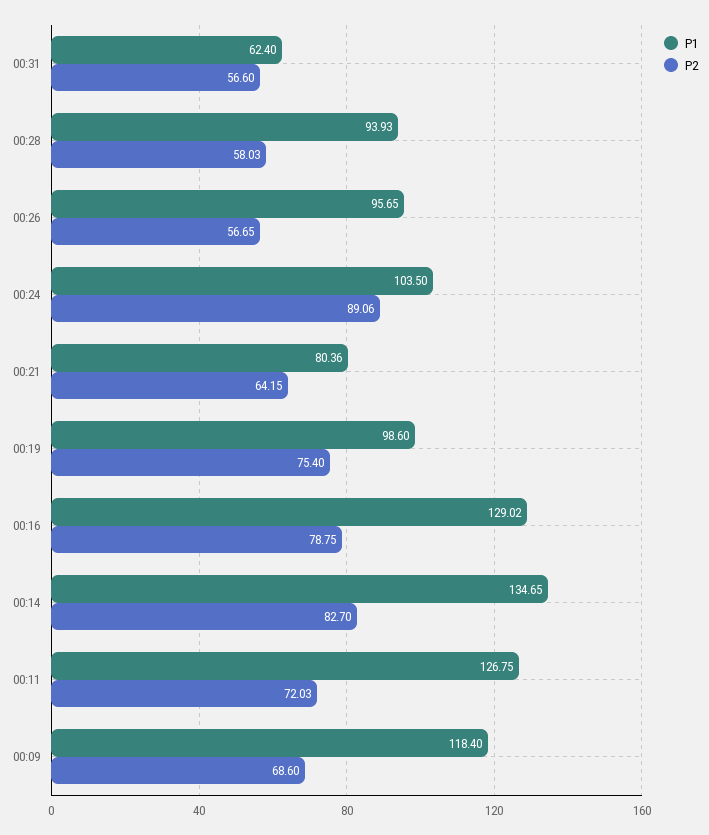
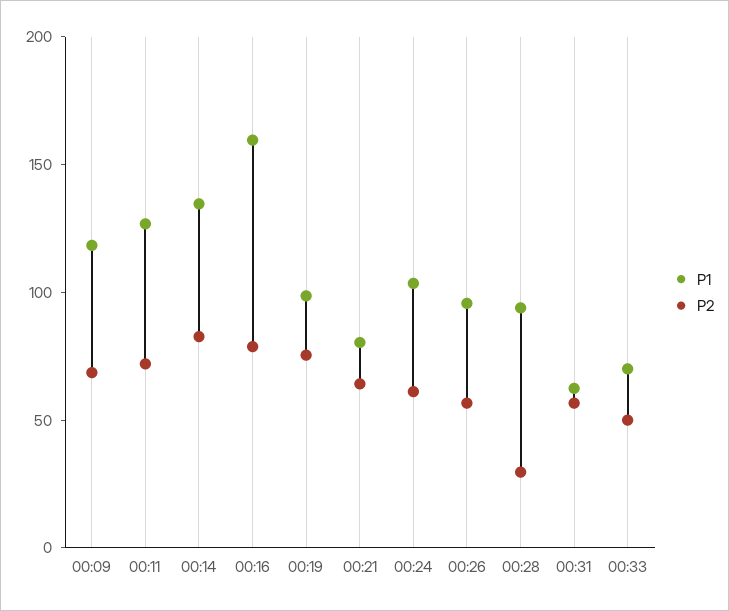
P2, 00:28: 58.03 -> 30
P2, 00:24: 89.06 -> 60
P1, 00:16: 129.02 -> 160
P1, 00:33: none -> 70
P2, 00:33: none -> 50

